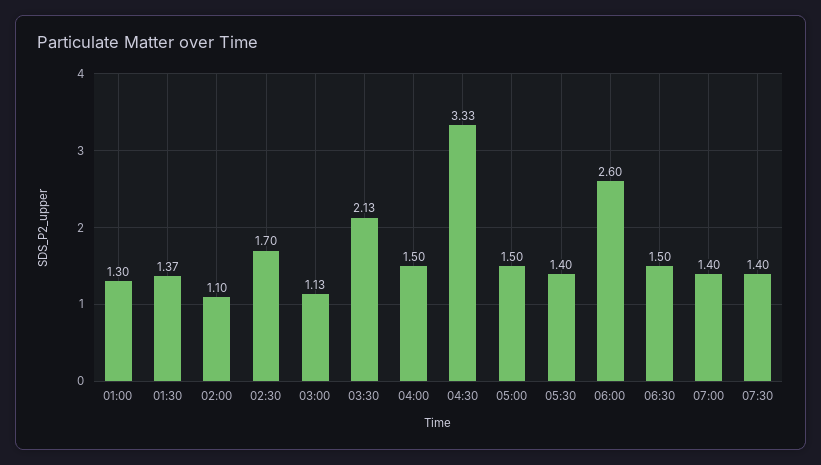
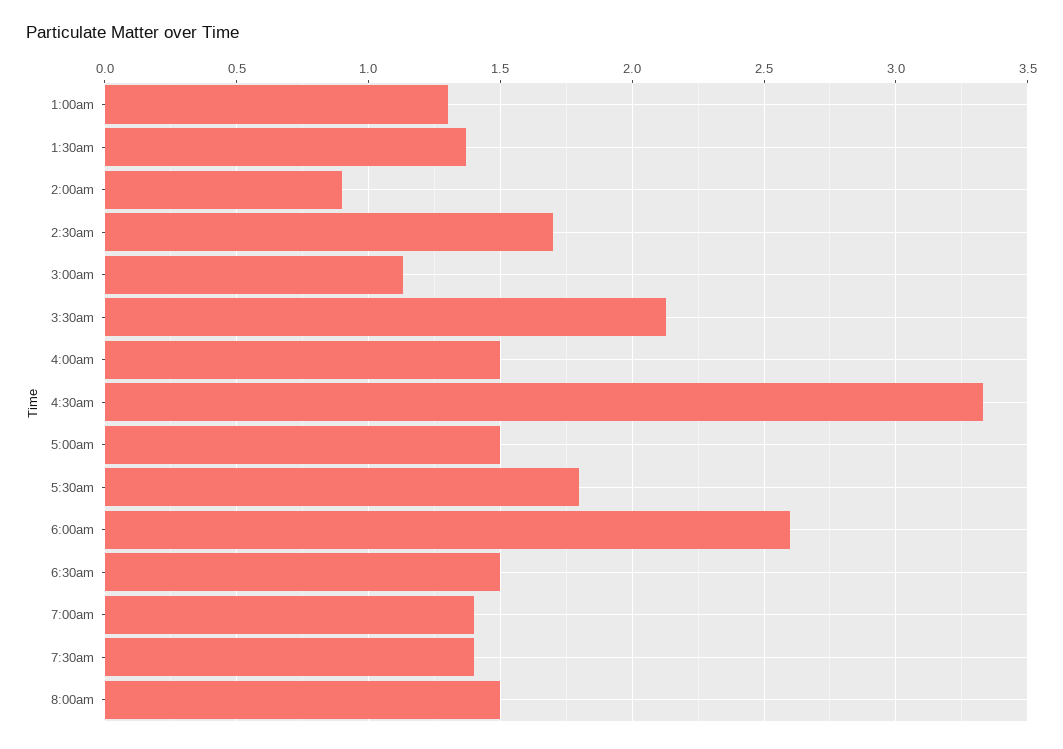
02:00: 1.1 -> 0.9
05:30: 1.4 -> 1.8
8:00am: none -> 1.5

